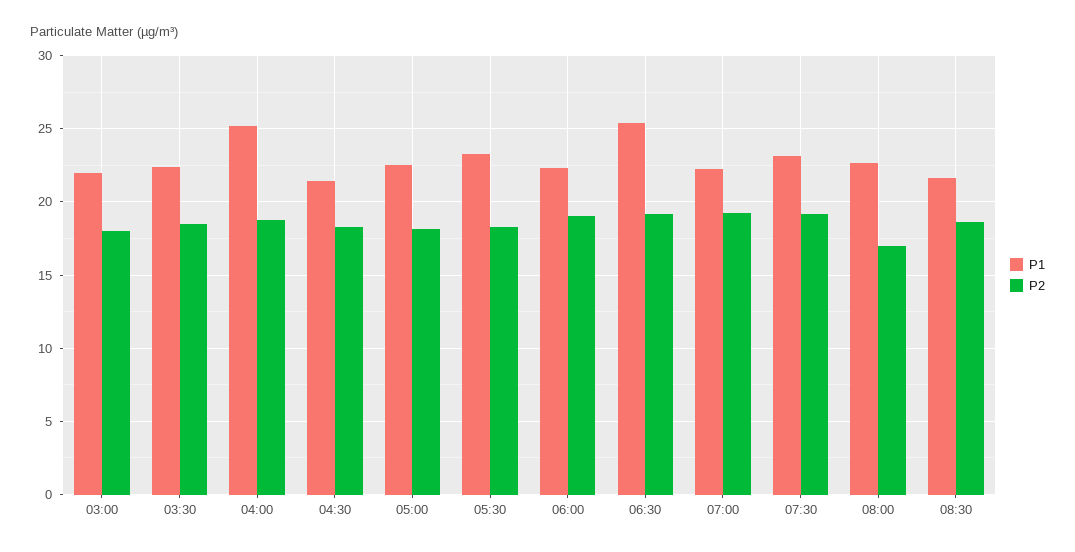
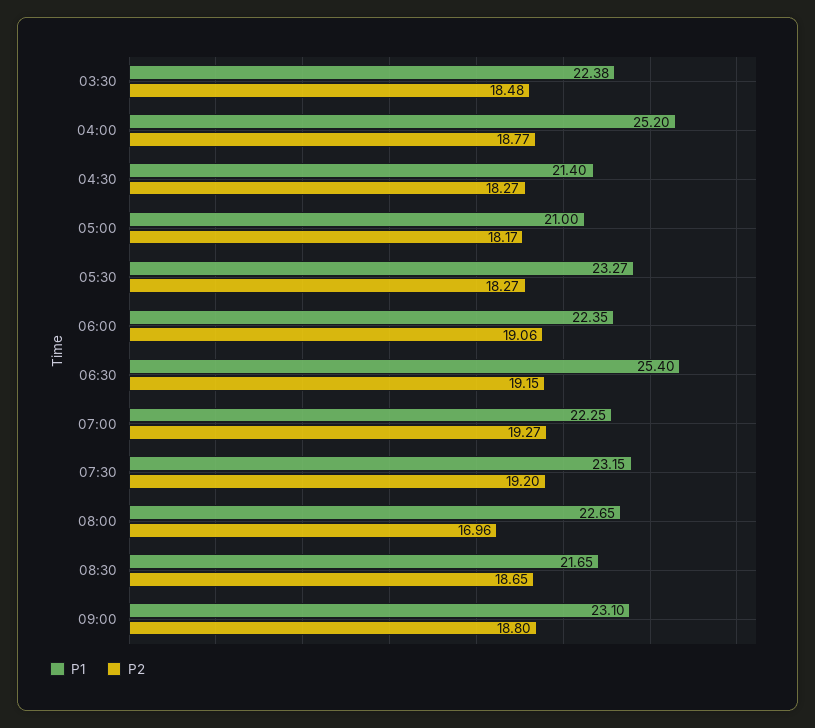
P1, 03:00: 22 -> none
P2, 03:00: 18 -> none
P1, 05:00: 22.5 -> 21
P1, 09:00: none -> 23.1
P2, 09:00: none -> 18.8

